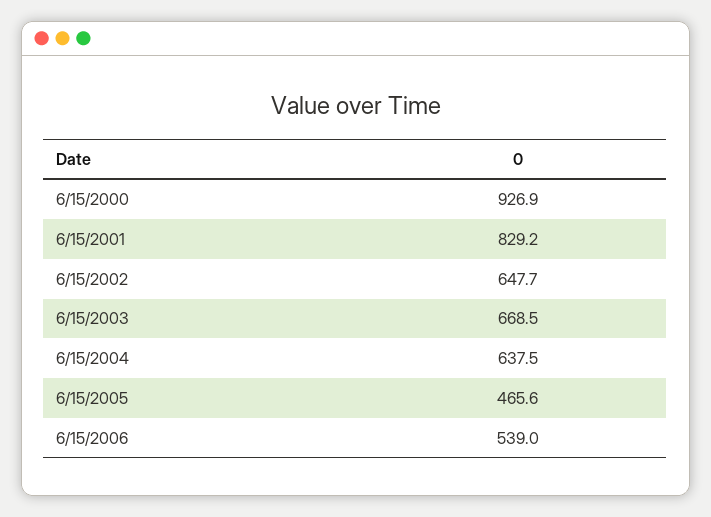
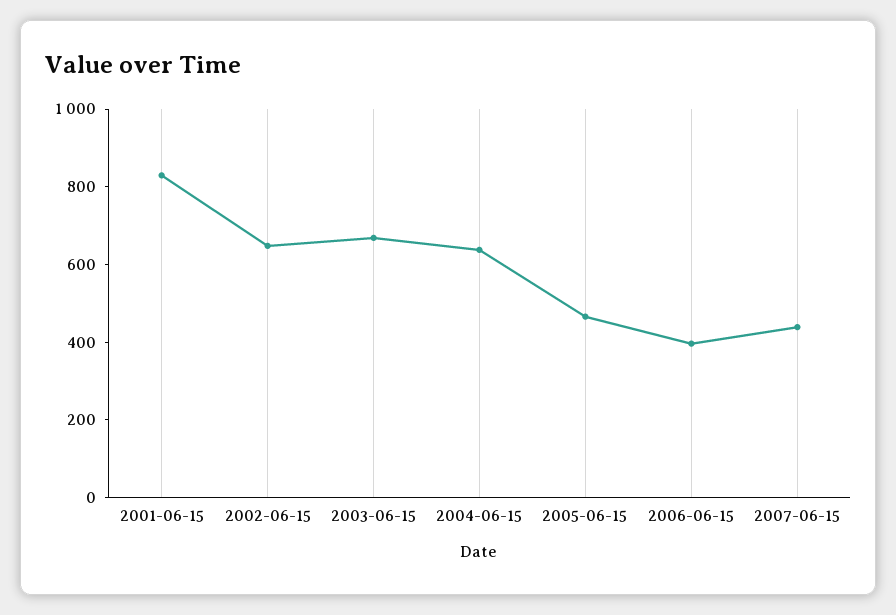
6/15/2000: 926.9 -> none
6/15/2006: 539 -> 400
2007-06-15: none -> 450

